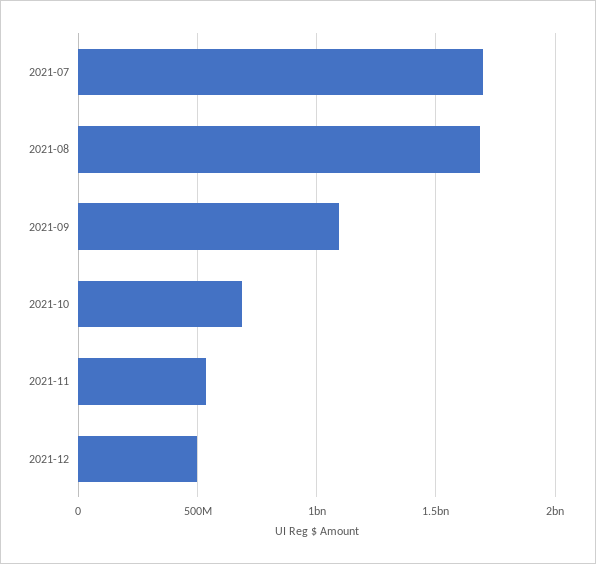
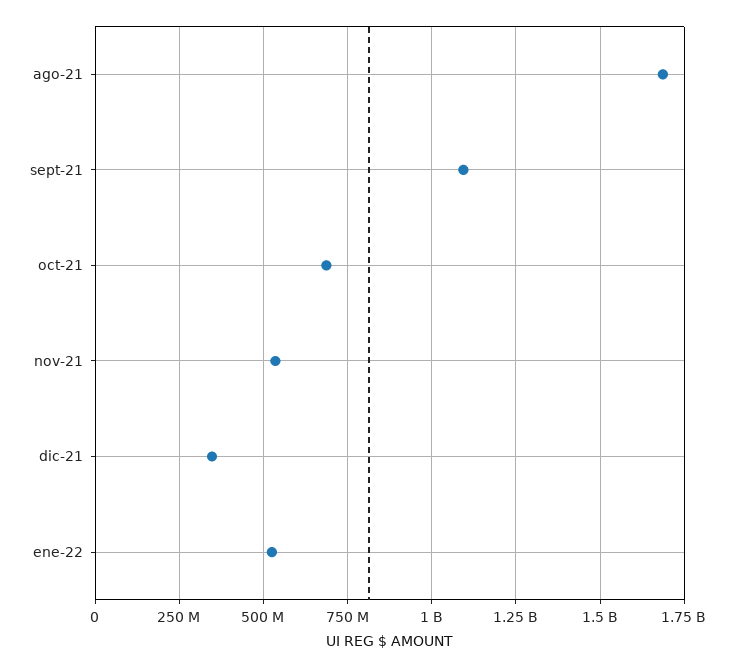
2021-07: 1700000000 -> none
2021-12: 500000000 -> 350000000
ene-22: none -> 525000000

